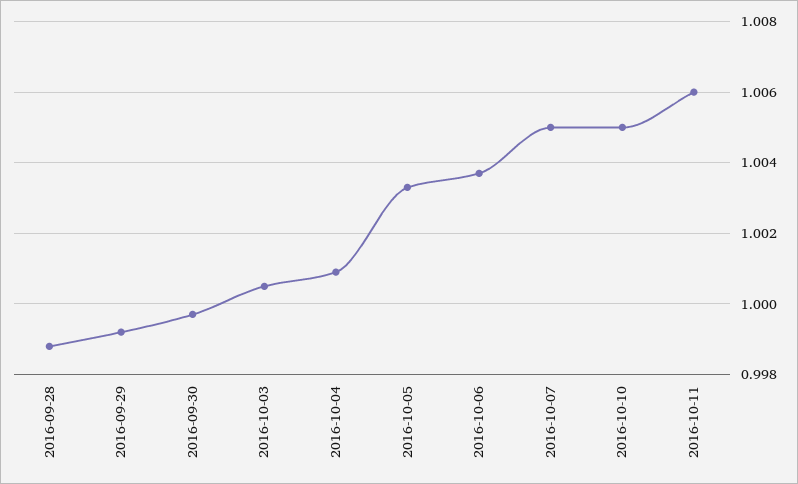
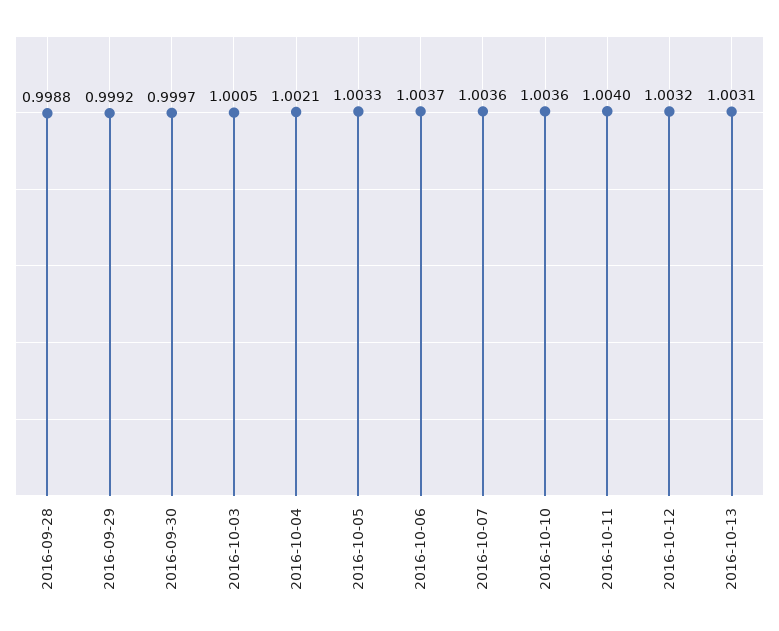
2016-10-04: 1.001 -> 1.0021
2016-10-07: 1.005 -> 1.0036
2016-10-10: 1.005 -> 1.0036
2016-10-11: 1.006 -> 1.004
2016-10-12: none -> 1.0032
2016-10-13: none -> 1.0031

